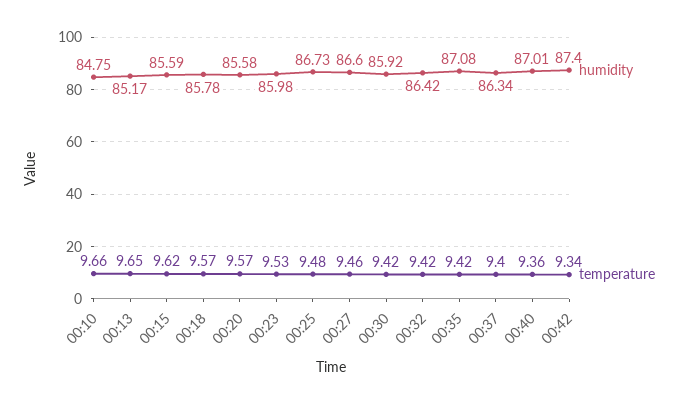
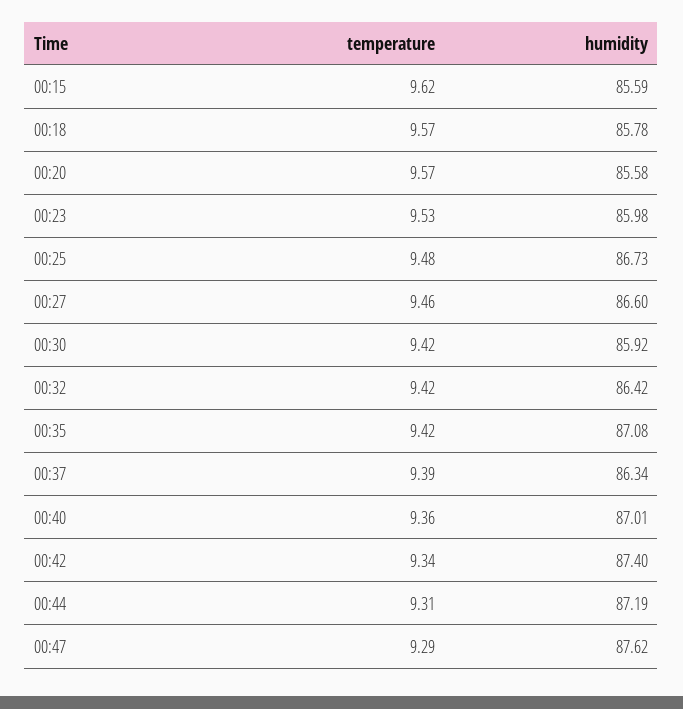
humidity, 00:10: 84.75 -> none
temperature, 00:10: 9.66 -> none
humidity, 00:13: 85.17 -> none
temperature, 00:13: 9.65 -> none
temperature, 00:37: 9.4 -> 9.39
temperature, 00:44: none -> 9.31
humidity, 00:44: none -> 87.19
temperature, 00:47: none -> 9.29
humidity, 00:47: none -> 87.62

